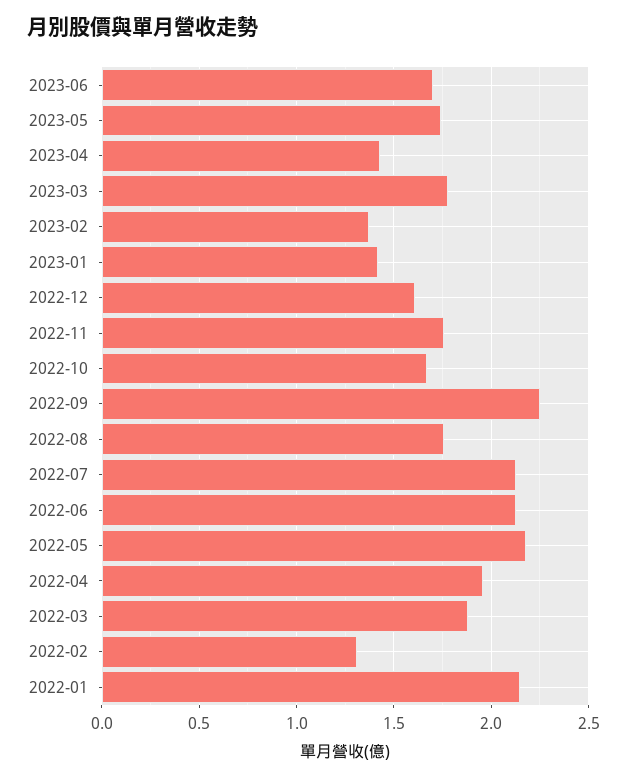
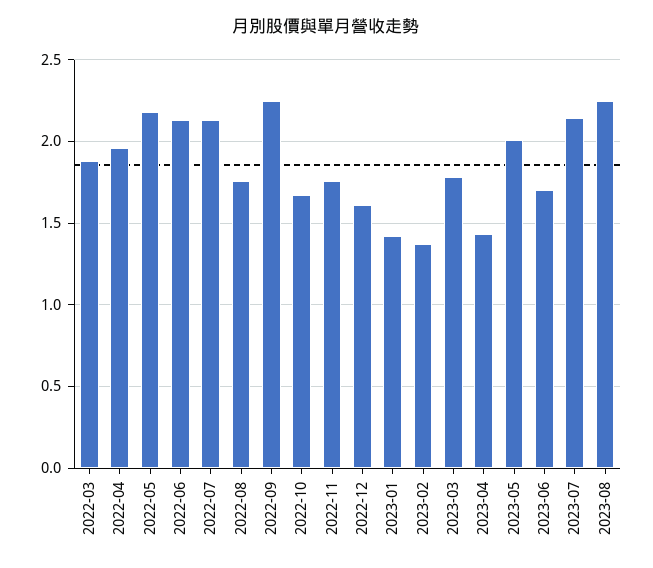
2023-05: 1.75 -> 2
2022-02: 1.3 -> none
2022-01: 2.15 -> none
2023-07: none -> 2.15
2023-08: none -> 2.25

